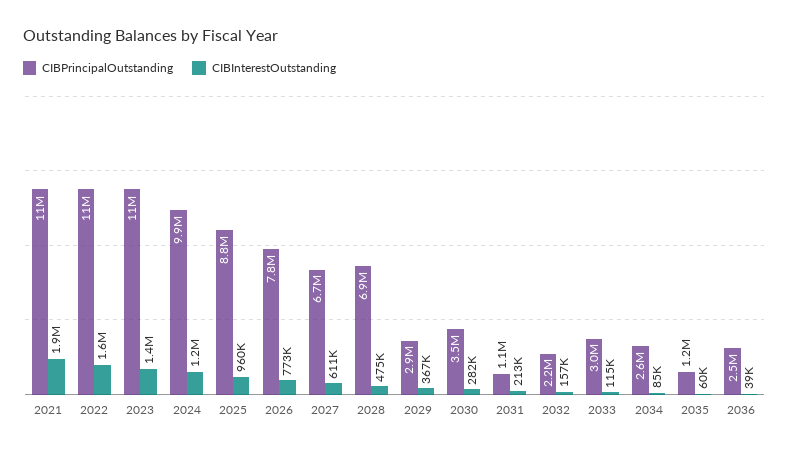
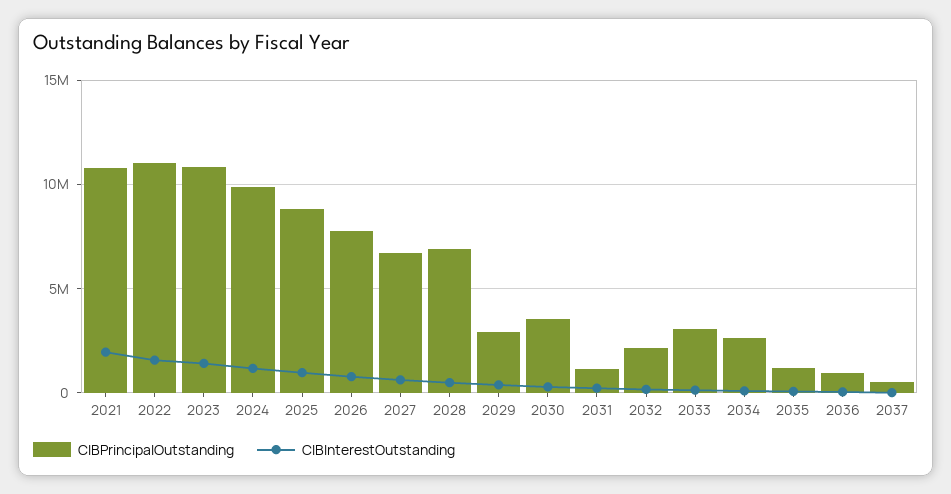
CIBPrincipalOutstanding, 2036: 2500000 -> 1000000
CIBPrincipalOutstanding, 2037: none -> 500000
CIBInterestOutstanding, 2037: none -> 0

